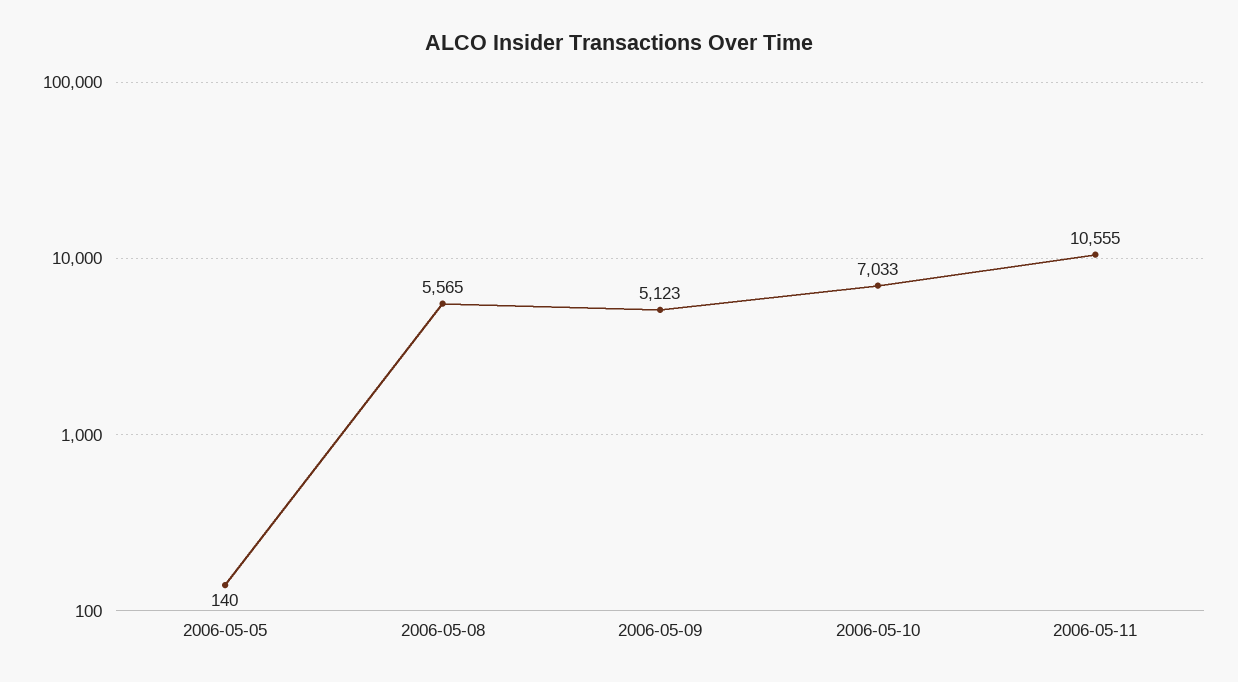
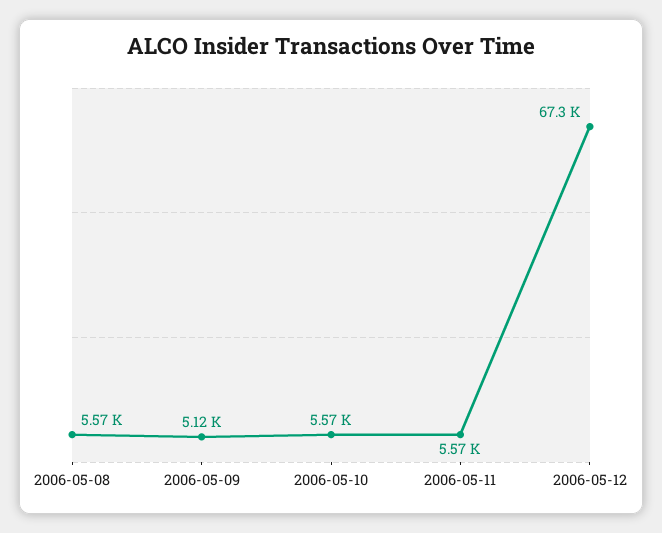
2006-05-05: 140 -> none
2006-05-10: 7033 -> 5570
2006-05-11: 10555 -> 5570
2006-05-12: none -> 67300

